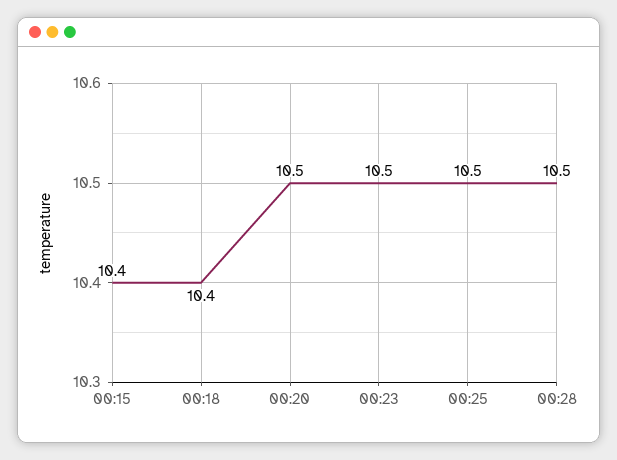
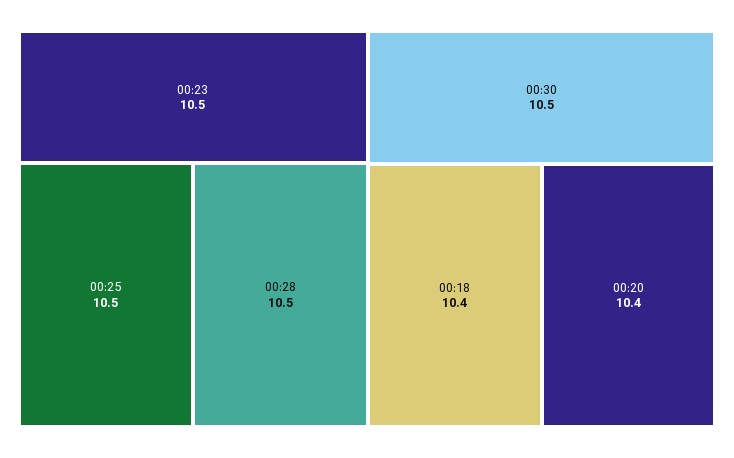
00:15: 10.4 -> none
00:20: 10.5 -> 10.4
00:30: none -> 10.5

